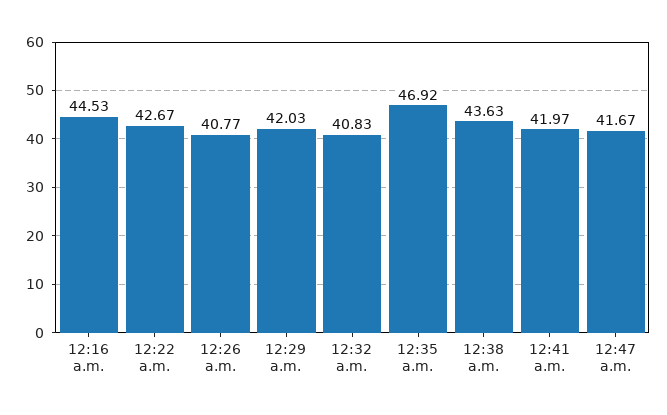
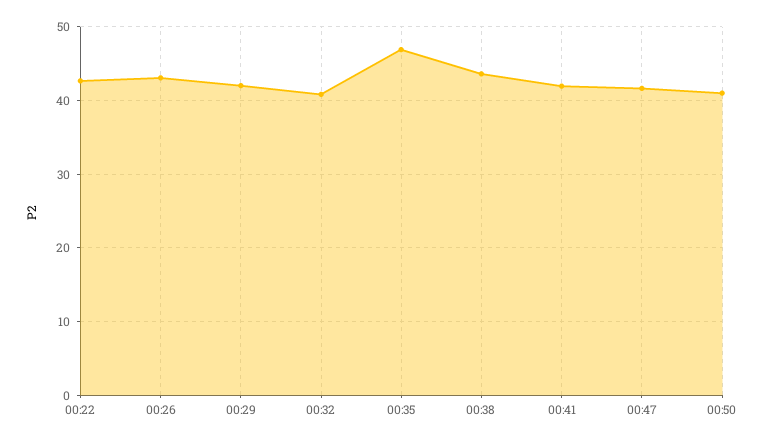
12:16 a.m.: 44.53 -> none
12:26 a.m.: 40.77 -> 43
00:50: none -> 41

